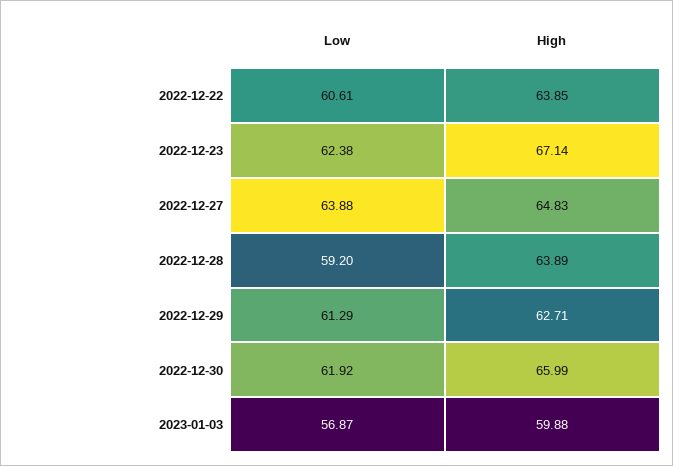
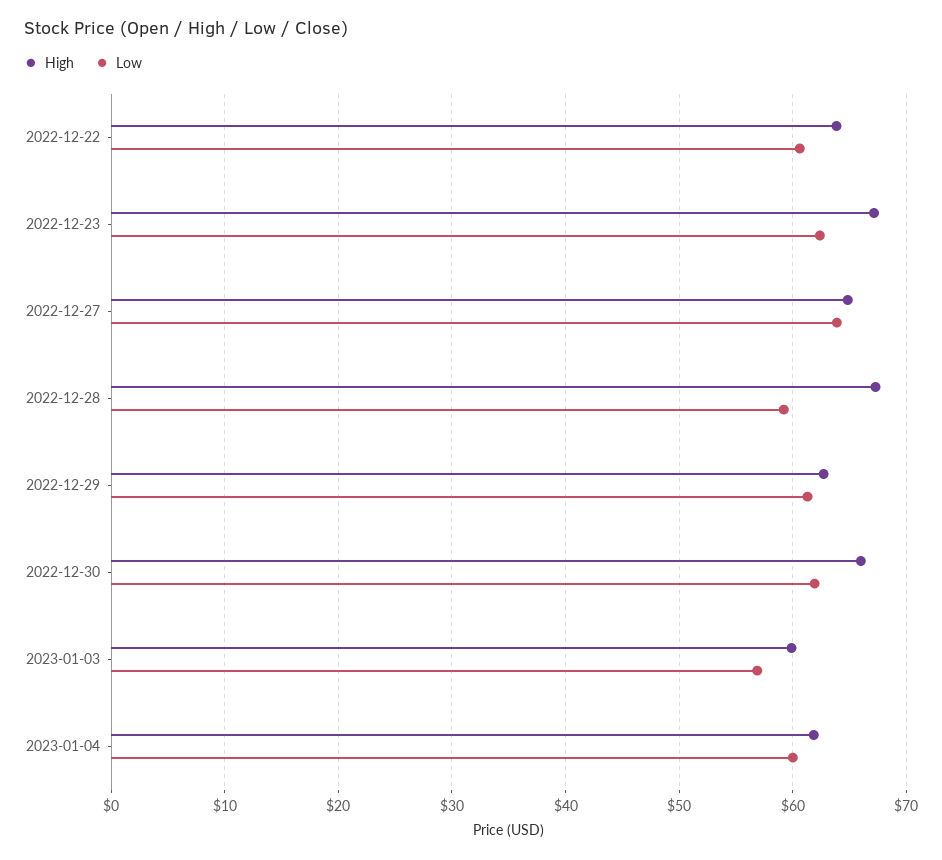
High, 2022-12-28: 63.89 -> 67
High, 2023-01-04: none -> 62
Low, 2023-01-04: none -> 60

